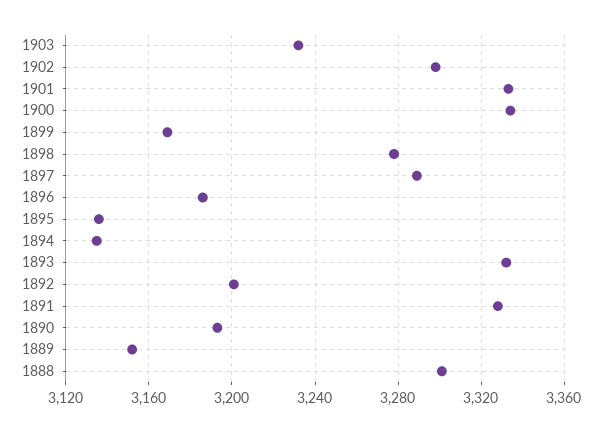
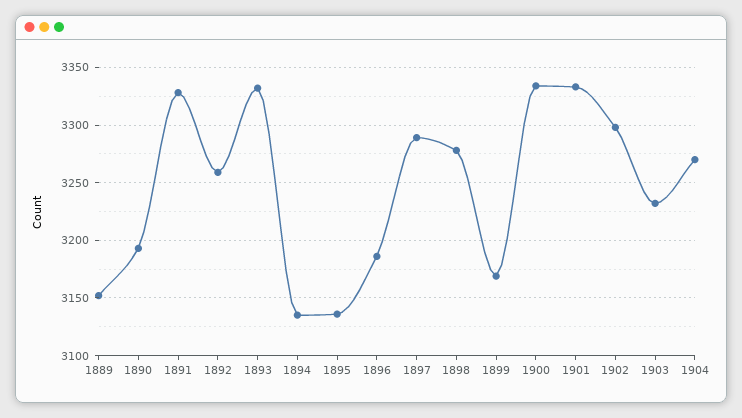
1892: 3200 -> 3260
1888: 3300 -> none
1904: none -> 3270

